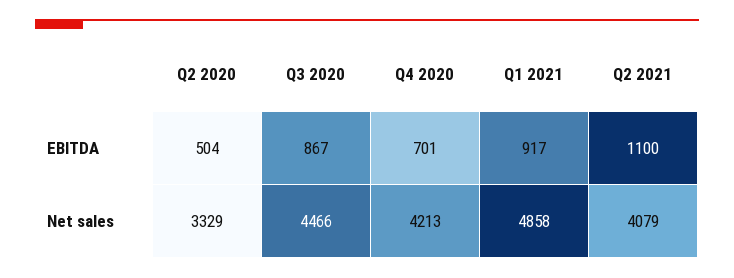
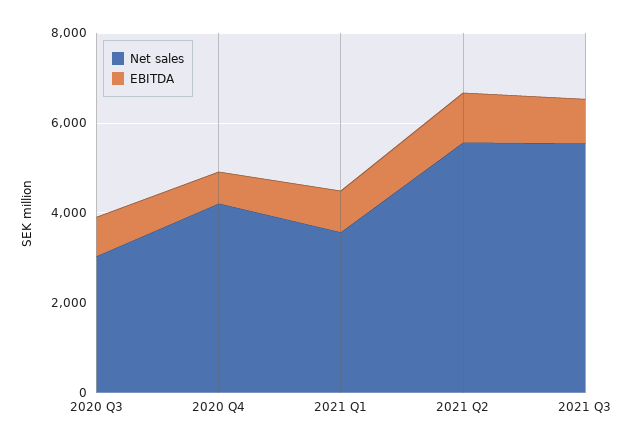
EBITDA, Q2 2020: 504 -> none
Net sales, Q2 2020: 3329 -> none
Net sales, Q3 2020: 4466 -> 3000
Net sales, Q1 2021: 4858 -> 3500
Net sales, Q2 2021: 4079 -> 5500
Net sales, 2021 Q3: none -> 5500
EBITDA, 2021 Q3: none -> 1000

